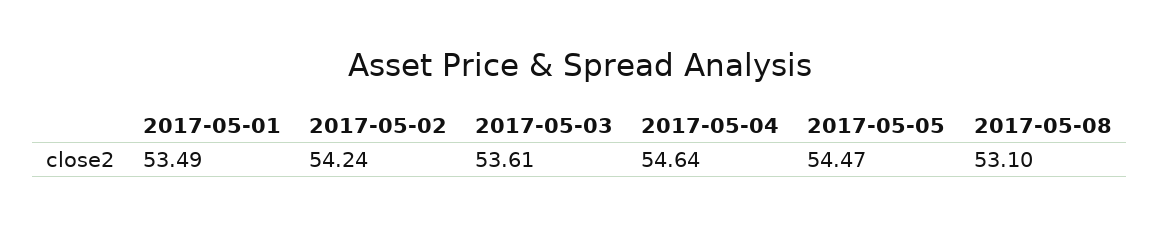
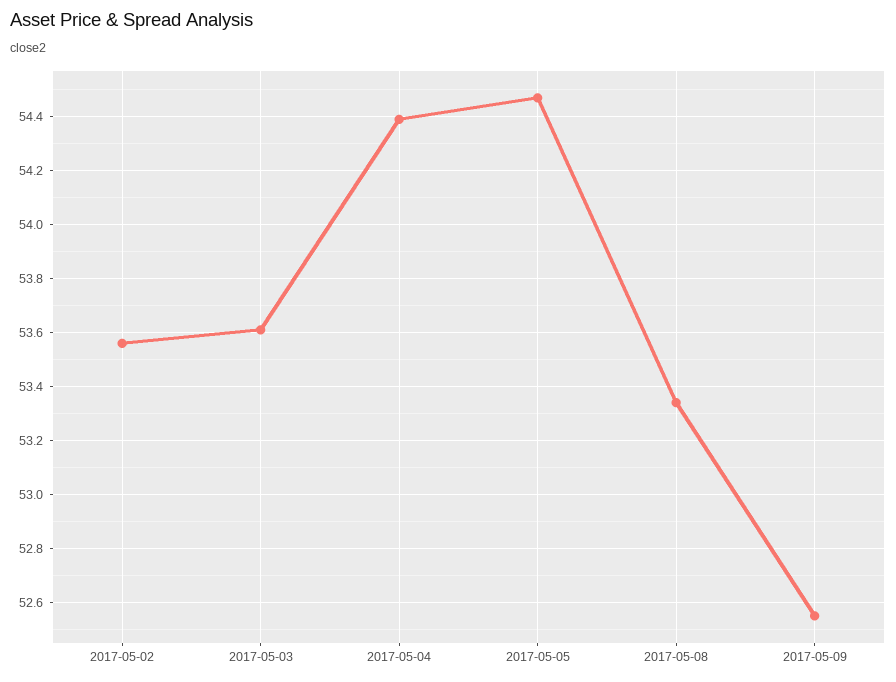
2017-05-01: 53.49 -> none
2017-05-02: 54.24 -> 53.55
2017-05-04: 54.64 -> 54.4
2017-05-08: 53.1 -> 53.35
2017-05-09: none -> 52.55

